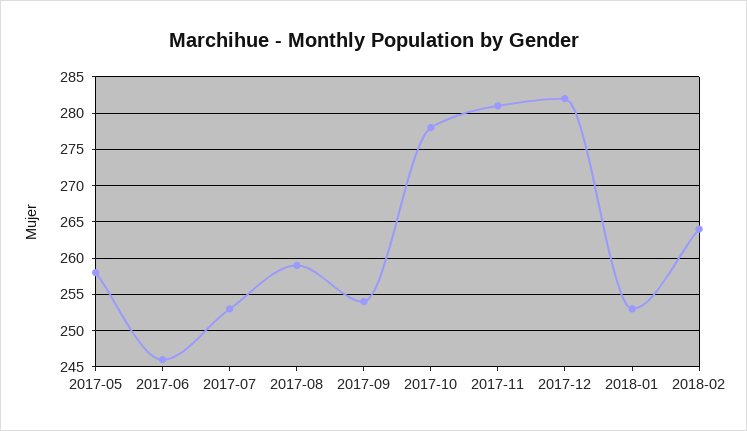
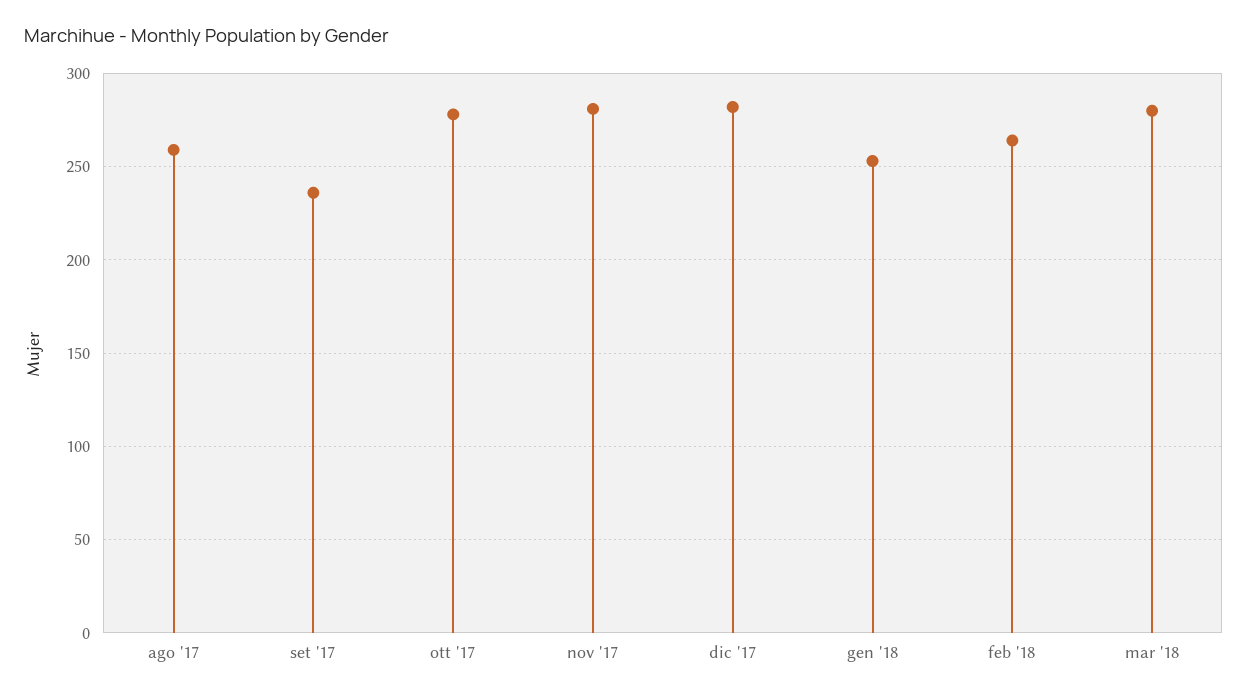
2017-05: 258 -> none
2017-06: 246 -> none
2017-07: 253 -> none
2017-09: 254 -> 235
mar '18: none -> 280

